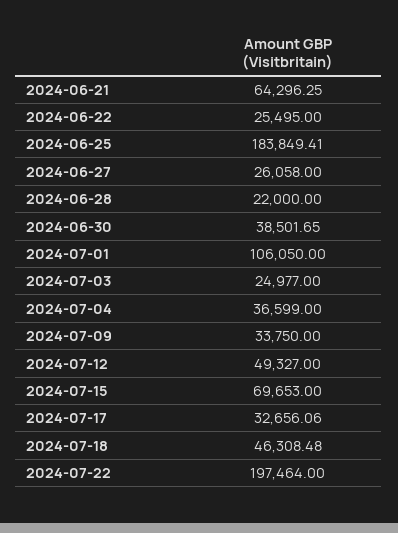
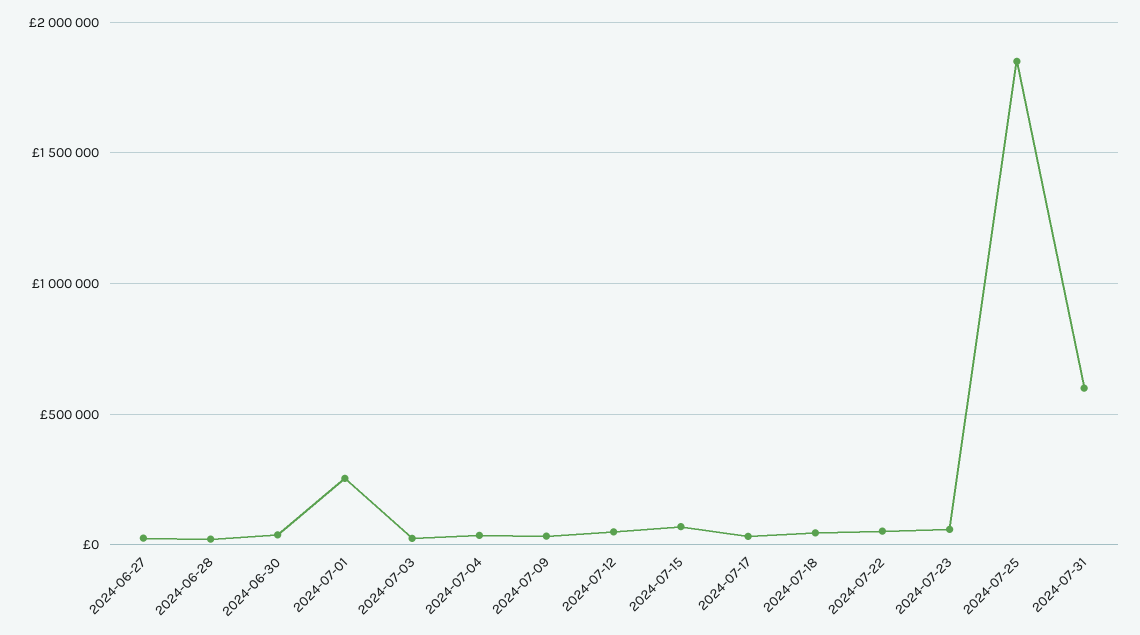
2024-06-21: 64296.25 -> none
2024-06-22: 25495 -> none
2024-06-25: 183849.41 -> none
2024-07-01: 106050 -> 250000
2024-07-22: 197464 -> 50000
2024-07-23: none -> 50000
2024-07-25: none -> 1850000
2024-07-31: none -> 600000

